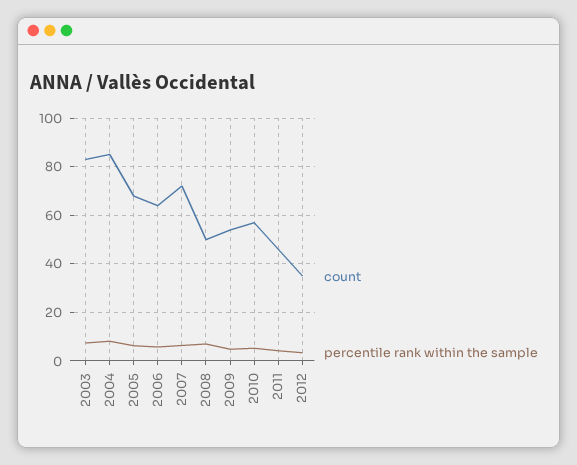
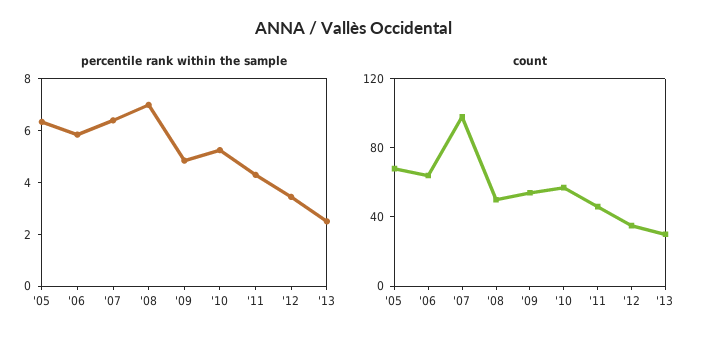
count, 2003: 82.5 -> none
percentile rank within the sample, 2003: 7.5 -> none
count, 2004: 85 -> none
percentile rank within the sample, 2004: 7.5 -> none
count, 2007: 72.5 -> 100
percentile rank within the sample, '13: none -> 2.5
count, '13: none -> 30

